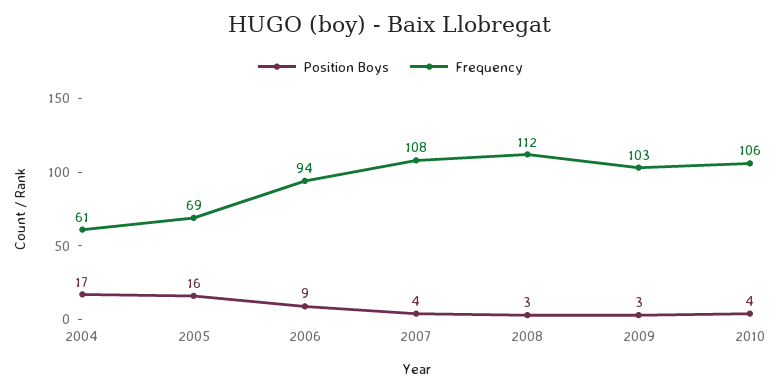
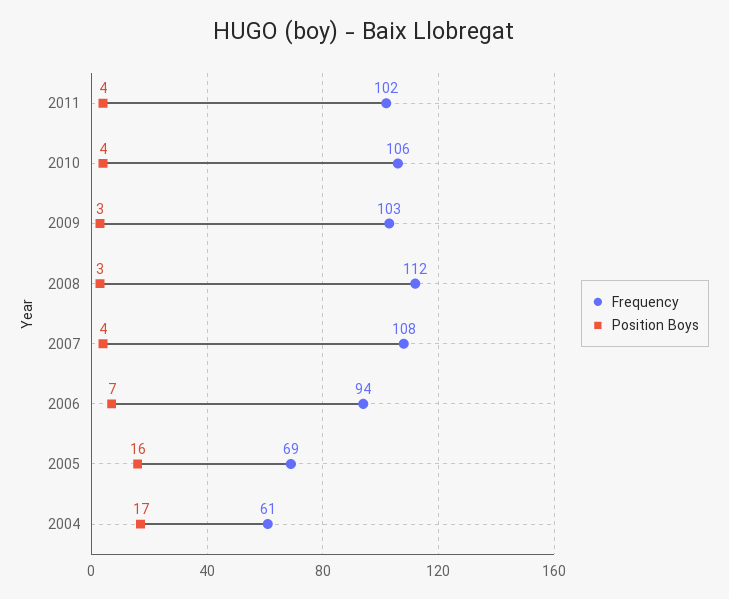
Position Boys, 2006: 9 -> 7
Frequency, 2011: none -> 102
Position Boys, 2011: none -> 4

